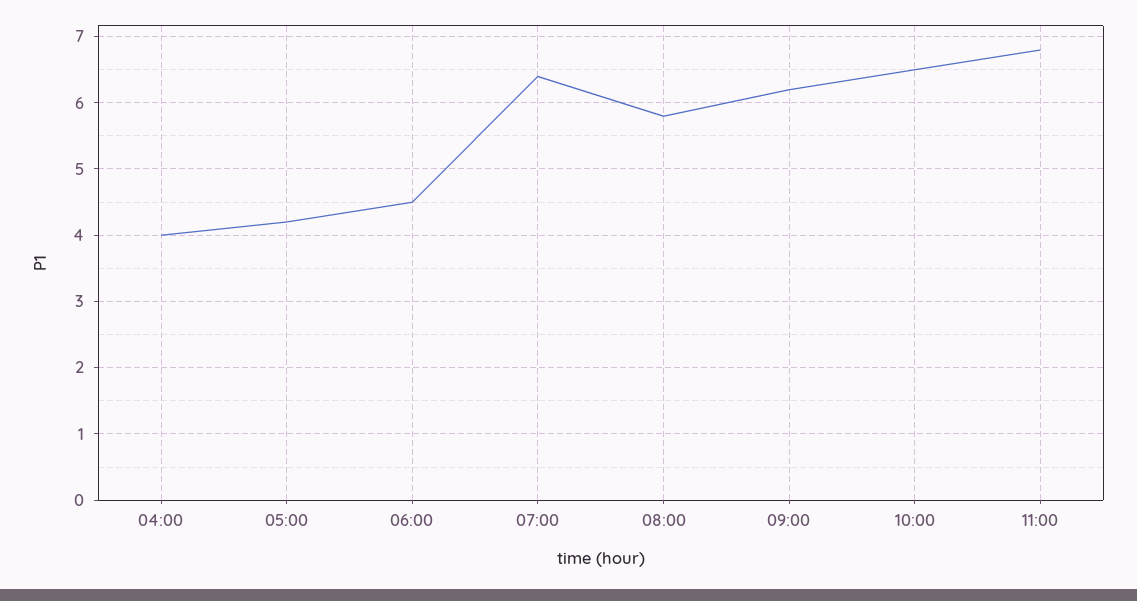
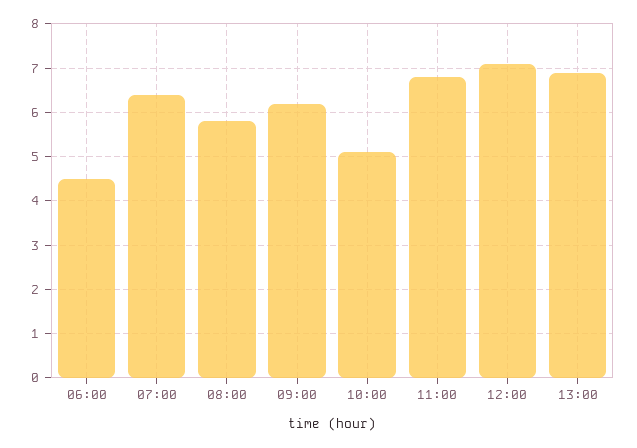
04:00: 4 -> none
05:00: 4.2 -> none
10:00: 6.5 -> 5
12:00: none -> 7
13:00: none -> 7

